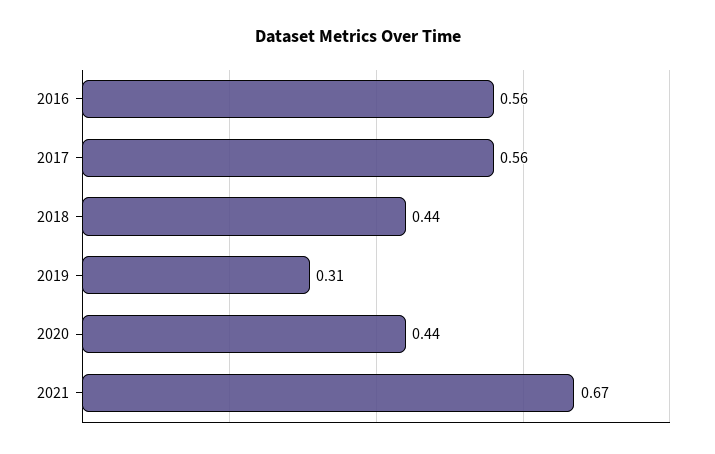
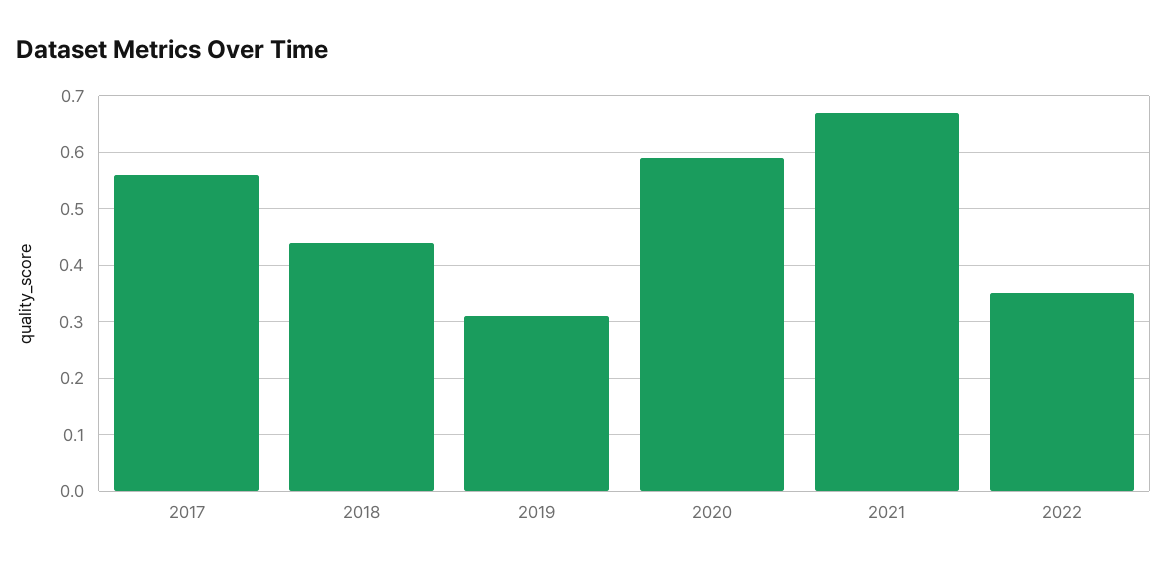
2016: 0.56 -> none
2020: 0.44 -> 0.6
2022: none -> 0.35

